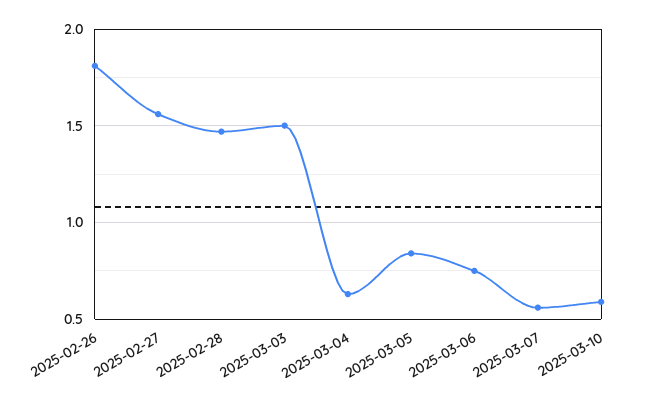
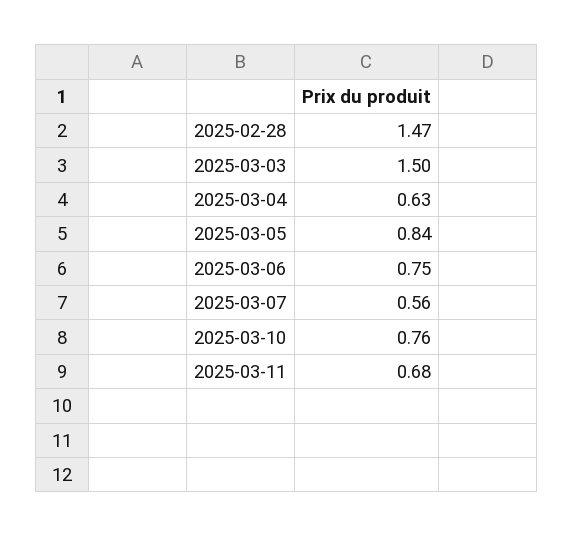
2025-02-26: 1.8 -> none
2025-02-27: 1.55 -> none
2025-03-10: 0.6 -> 0.76
2025-03-11: none -> 0.68

